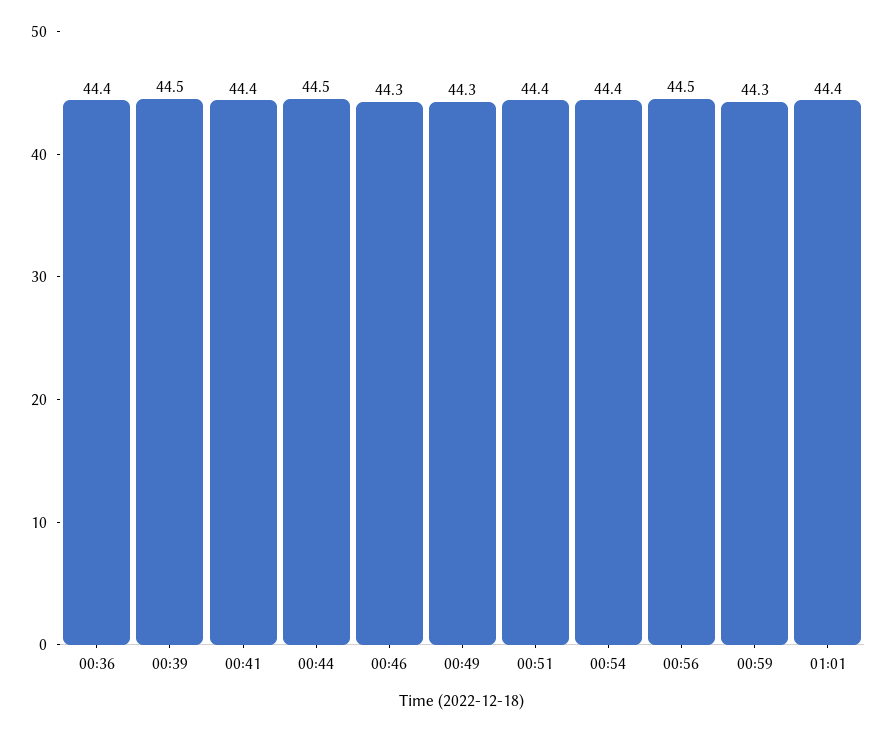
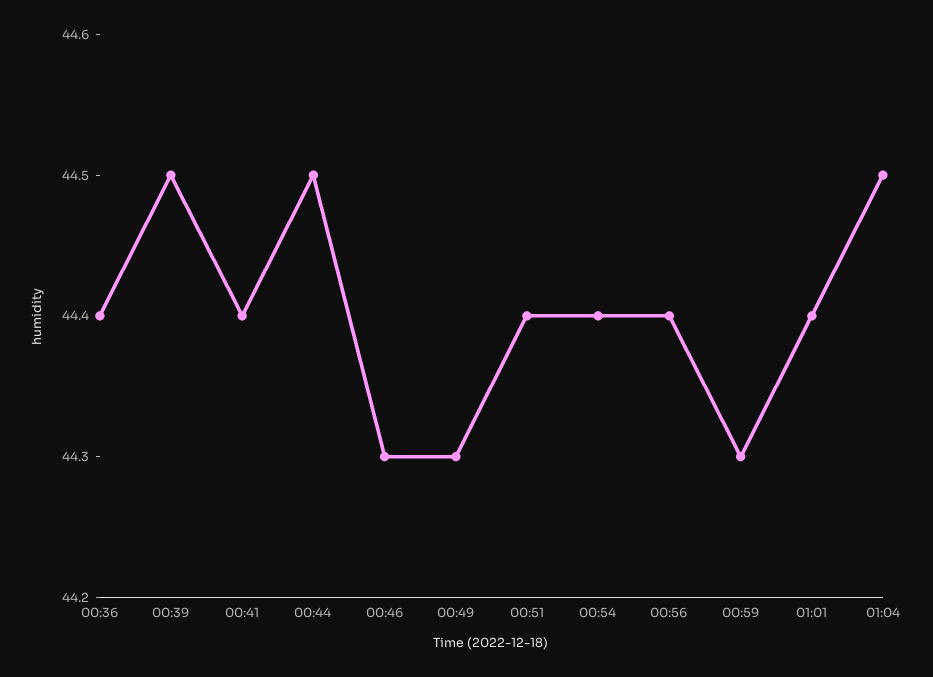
00:56: 44.5 -> 44.4
01:04: none -> 44.5

